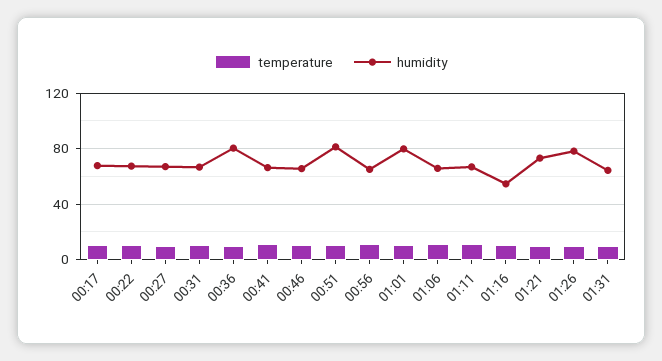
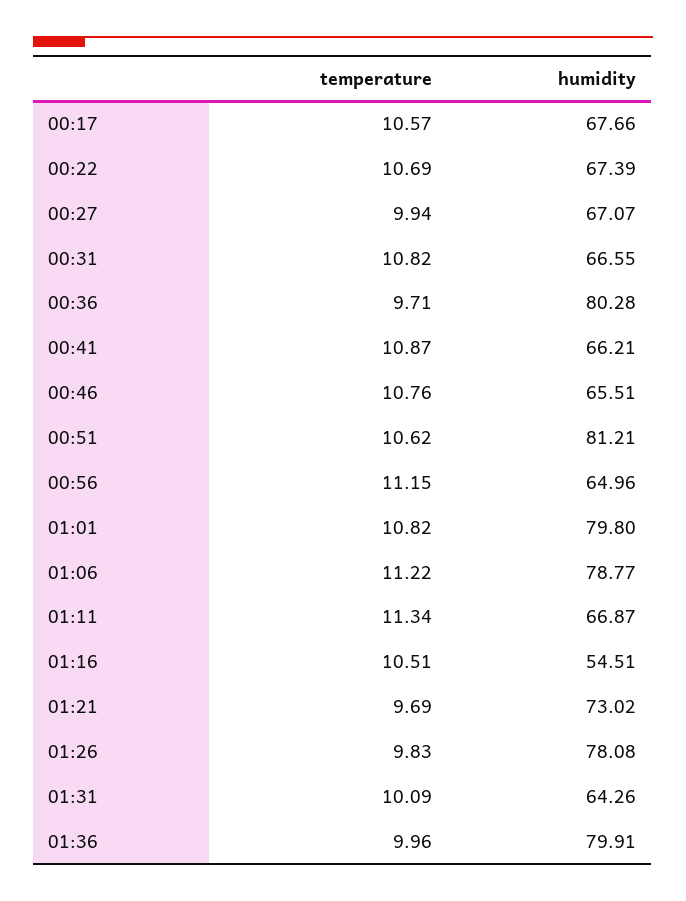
humidity, 01:06: 65 -> 78.77
temperature, 01:36: none -> 9.96
humidity, 01:36: none -> 79.91

